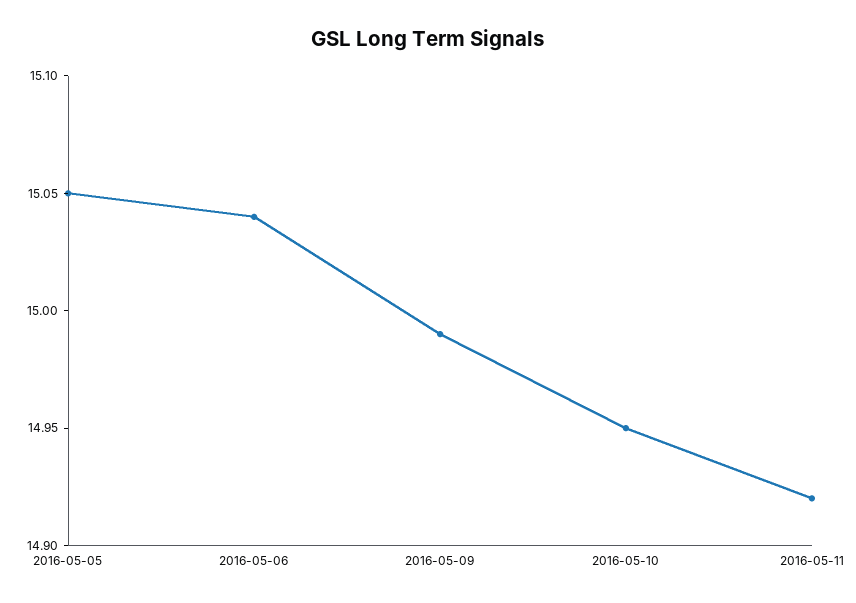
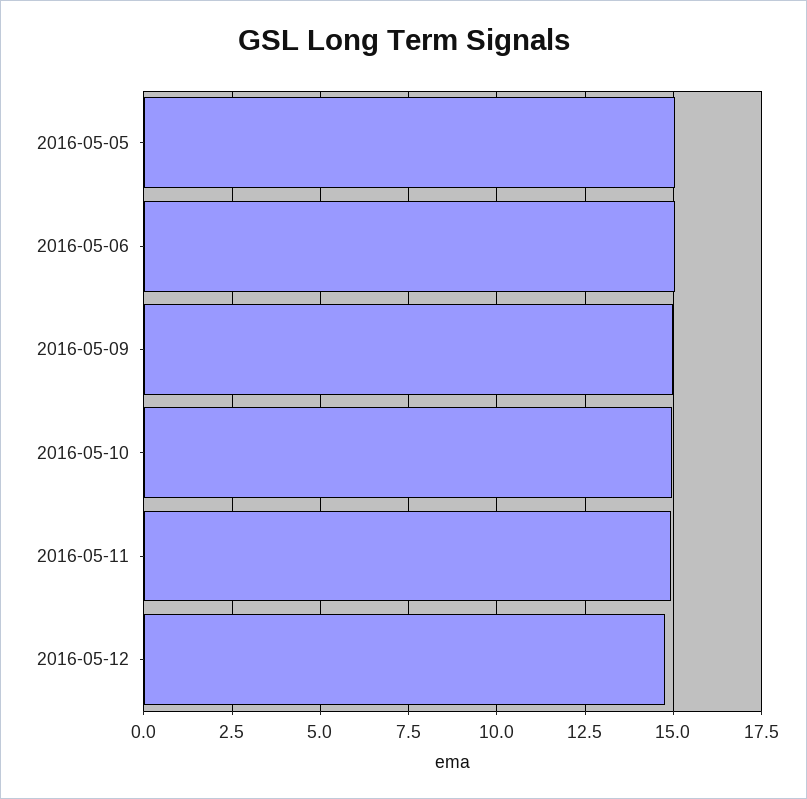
2016-05-12: none -> 14.75

